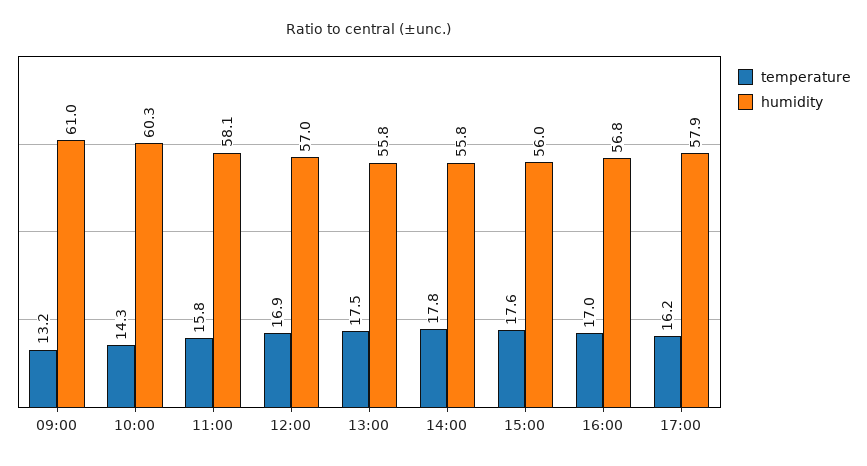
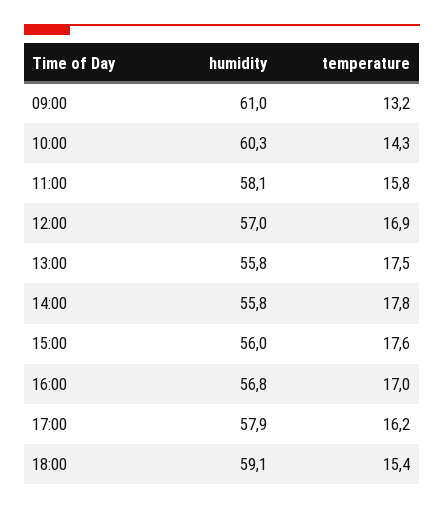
humidity, 18:00: none -> 59.1
temperature, 18:00: none -> 15.4

